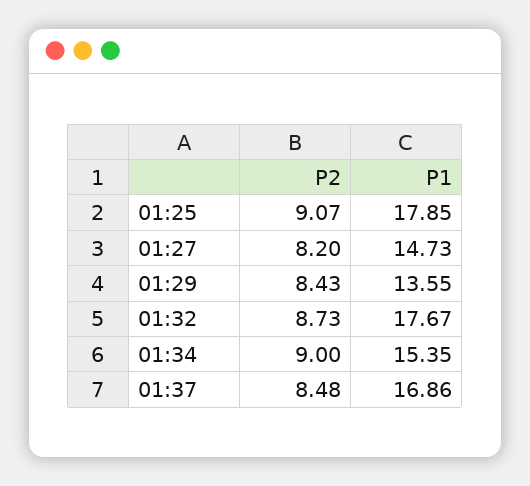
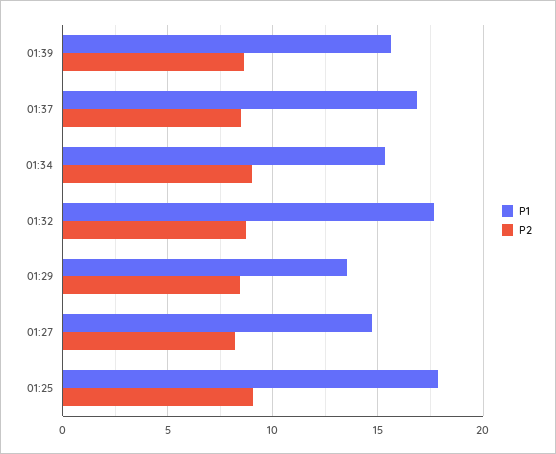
P1, 01:39: none -> 15.5
P2, 01:39: none -> 8.5

